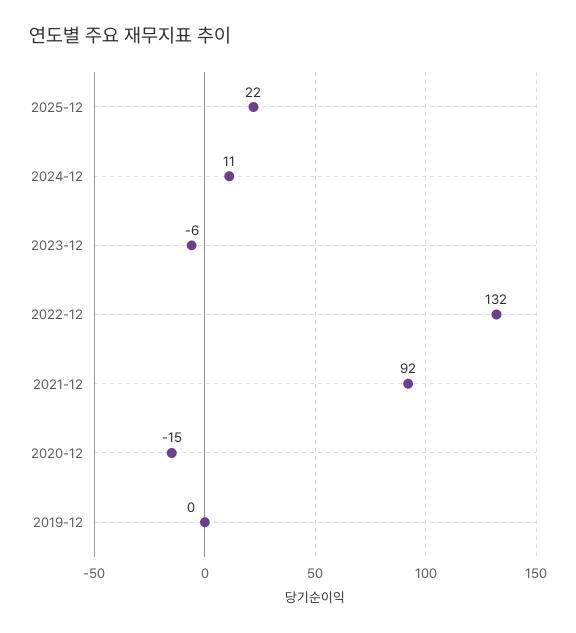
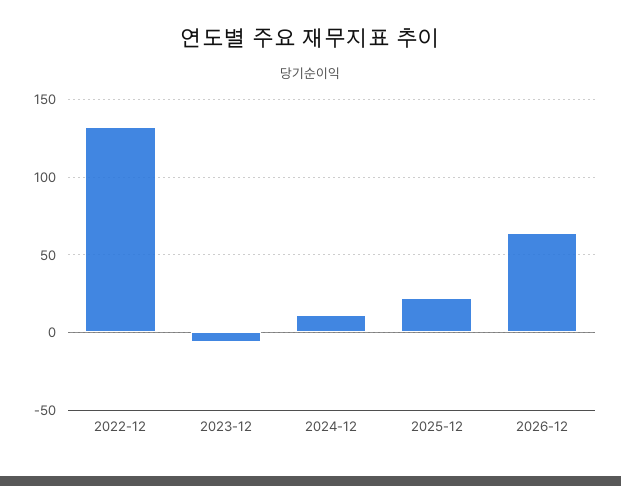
2021-12: 92 -> none
2020-12: -15 -> none
2019-12: 0 -> none
2026-12: none -> 65

